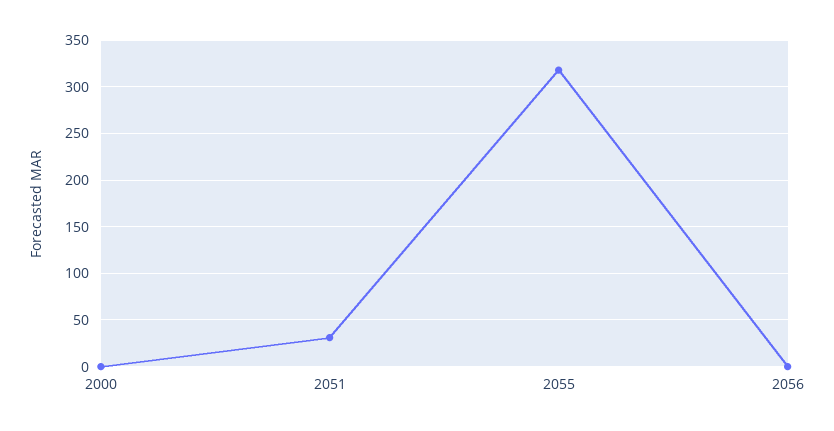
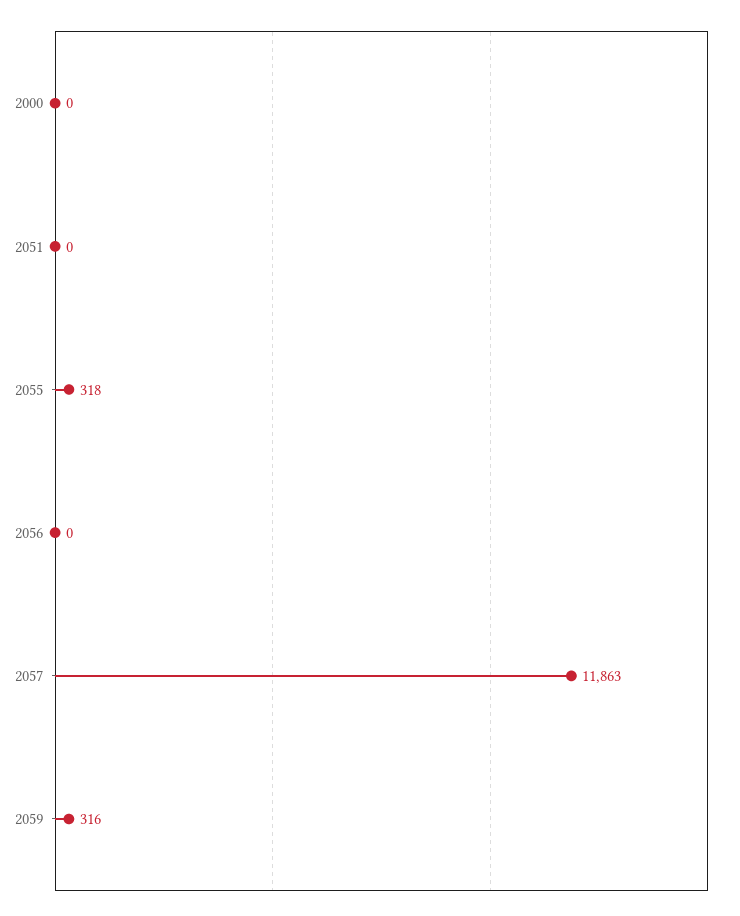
2051: 30 -> 0
2057: none -> 11863
2059: none -> 316

